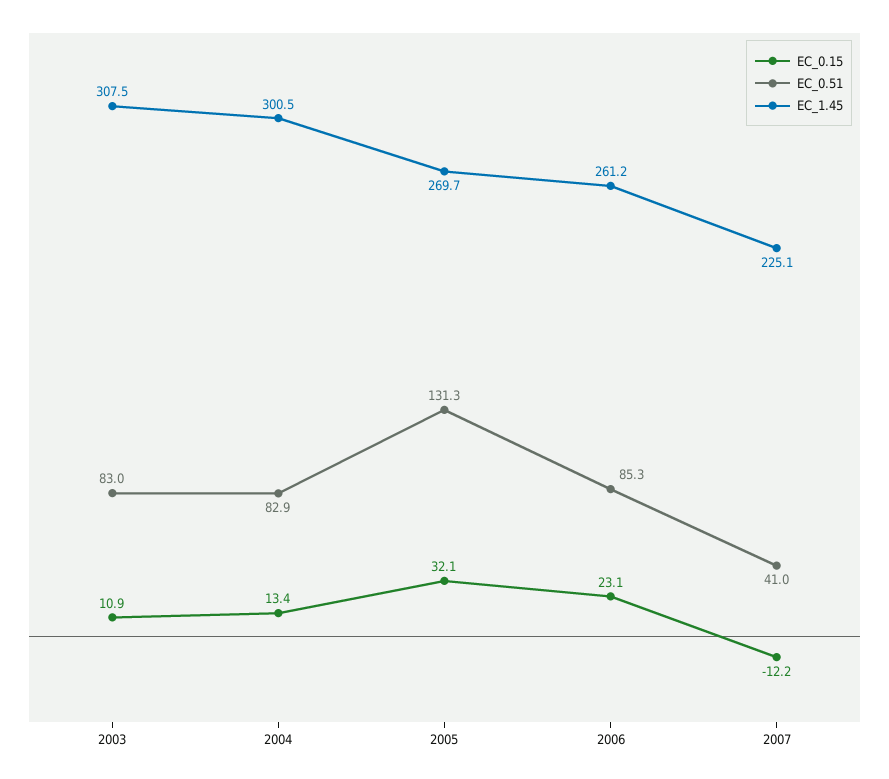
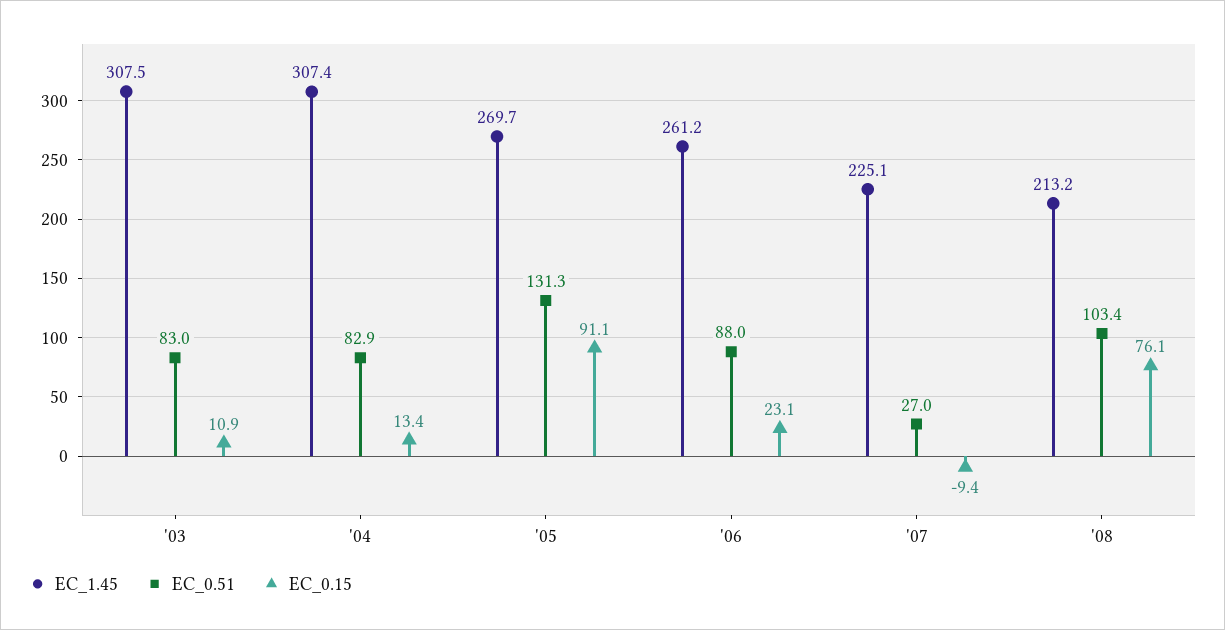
EC_1.45, 2004: 300.5 -> 307.4
EC_0.15, 2005: 32.1 -> 91.1
EC_0.51, 2006: 85.3 -> 88
EC_0.15, 2007: -12.2 -> -9.4
EC_0.51, 2007: 41 -> 27
EC_1.45, '08: none -> 213.2
EC_0.51, '08: none -> 103.4
EC_0.15, '08: none -> 76.1

